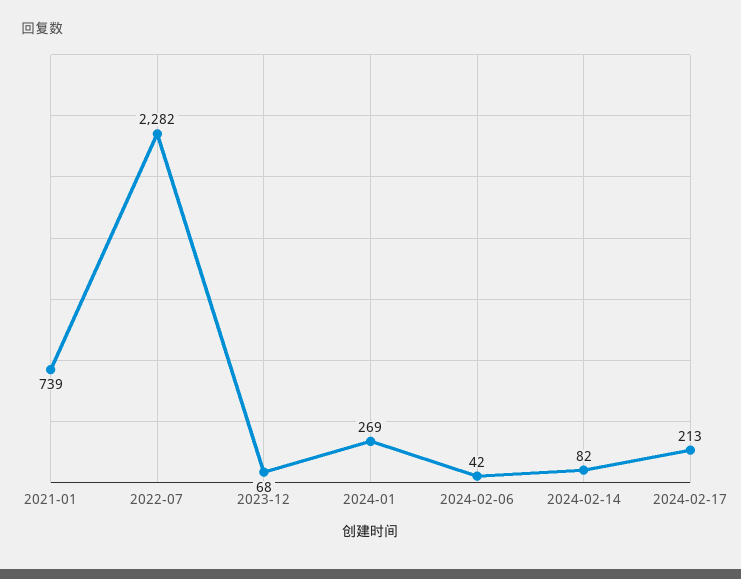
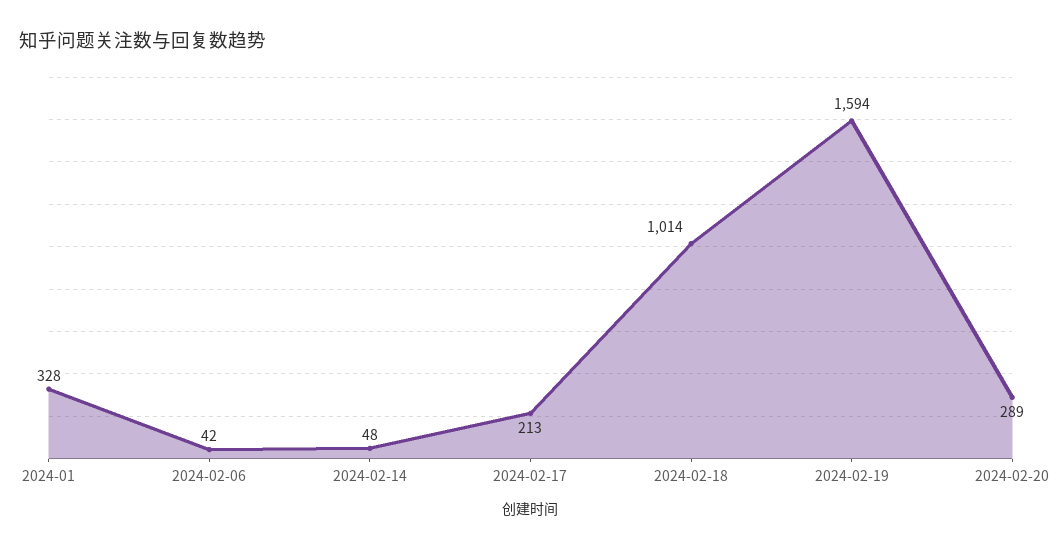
2021-01: 739 -> none
2022-07: 2282 -> none
2023-12: 68 -> none
2024-01: 269 -> 328
2024-02-14: 82 -> 48
2024-02-18: none -> 1014
2024-02-19: none -> 1594
2024-02-20: none -> 289

